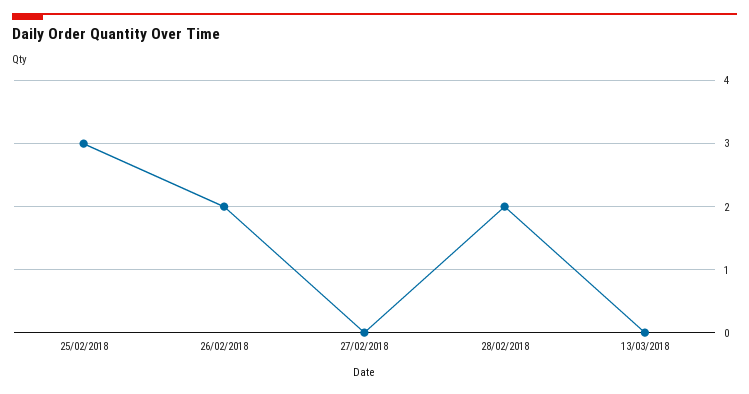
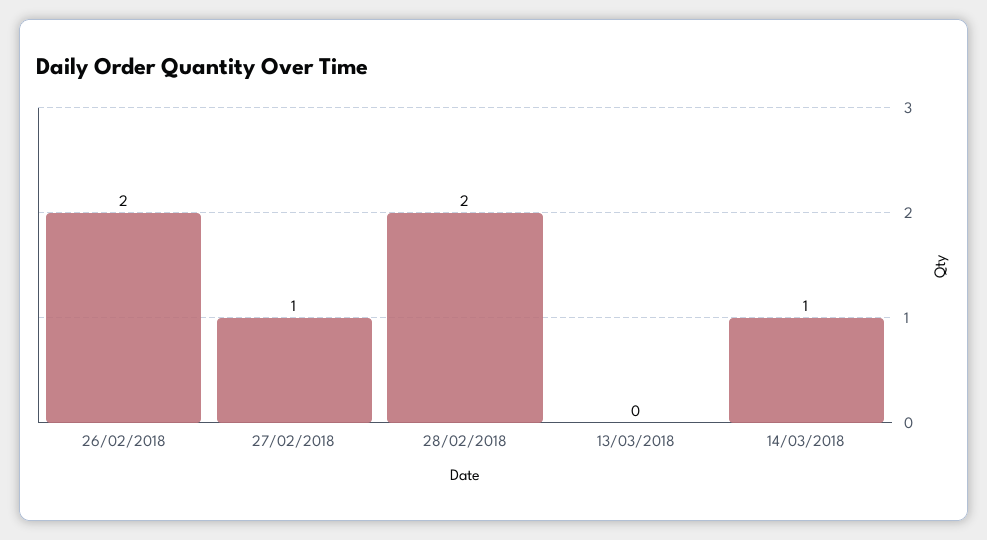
25/02/2018: 3 -> none
27/02/2018: 0 -> 1
14/03/2018: none -> 1

